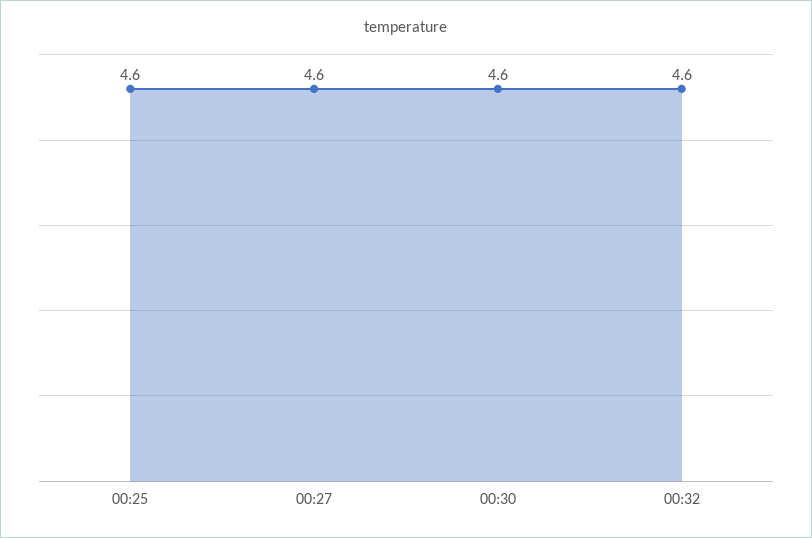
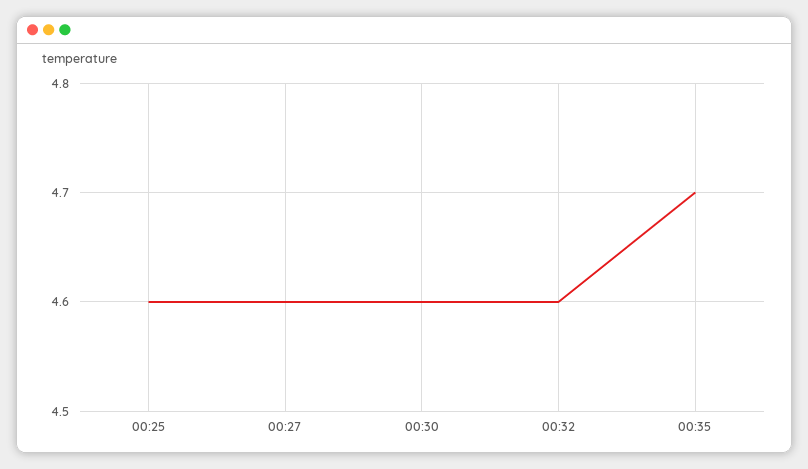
00:35: none -> 4.7

